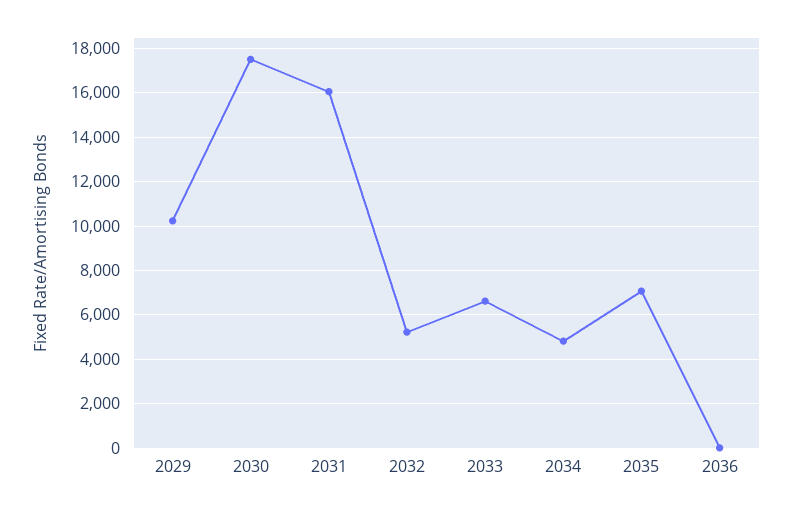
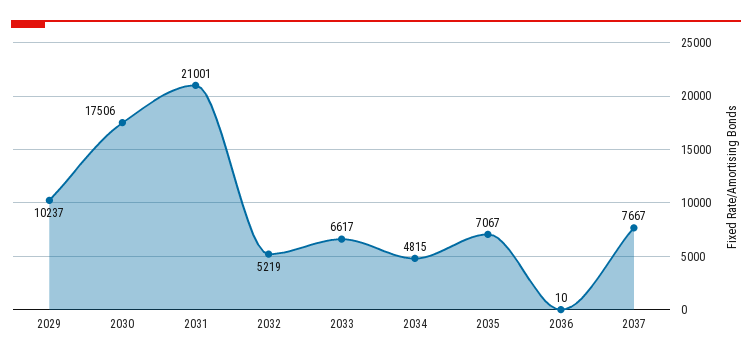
2031: 16000 -> 21001
2037: none -> 7667

